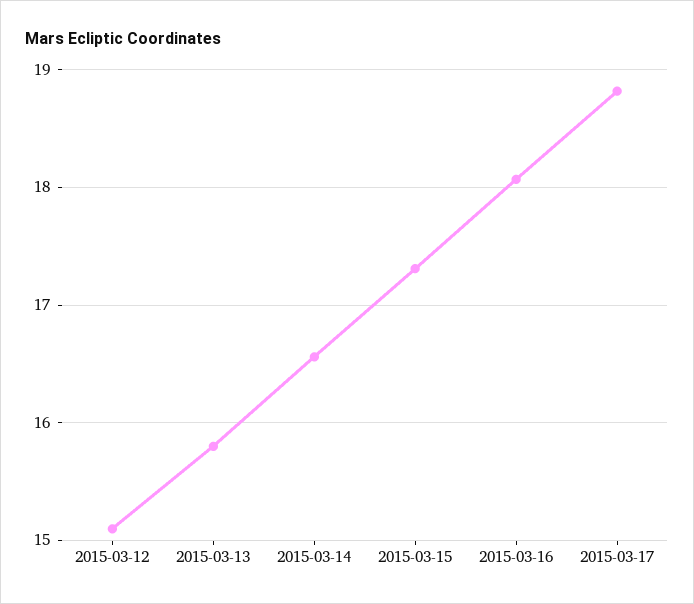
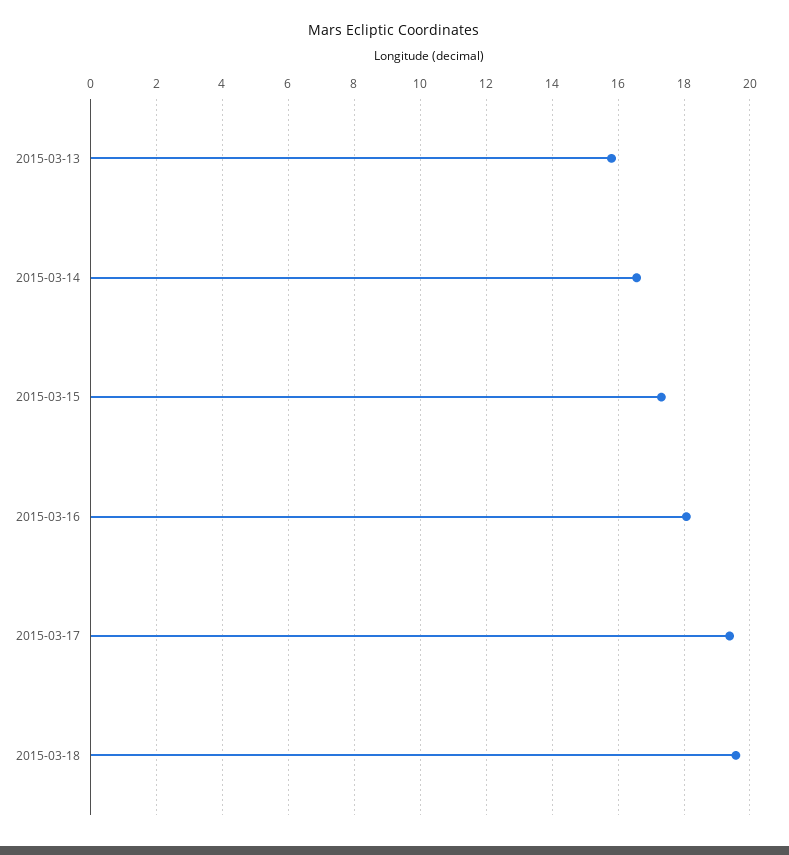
2015-03-12: 15.1 -> none
2015-03-17: 18.8 -> 19.4
2015-03-18: none -> 19.6

